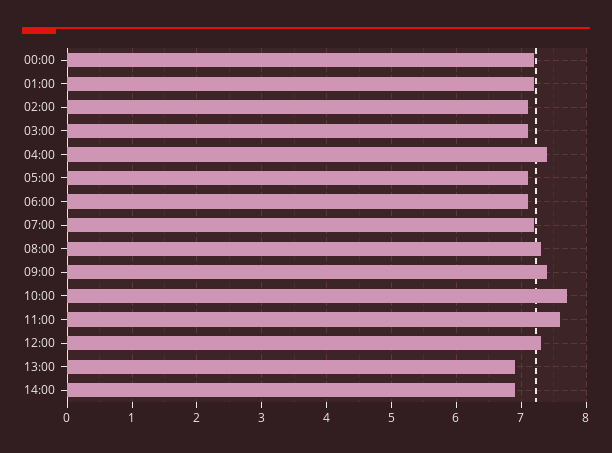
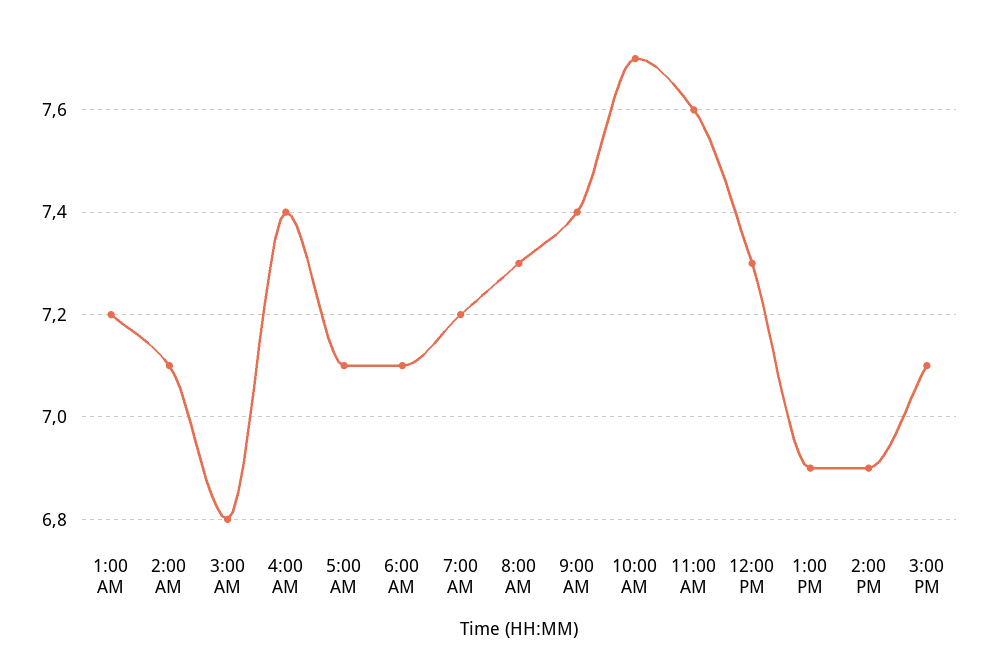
00:00: 7.2 -> none
03:00: 7.1 -> 6.8
3:00 PM: none -> 7.1

